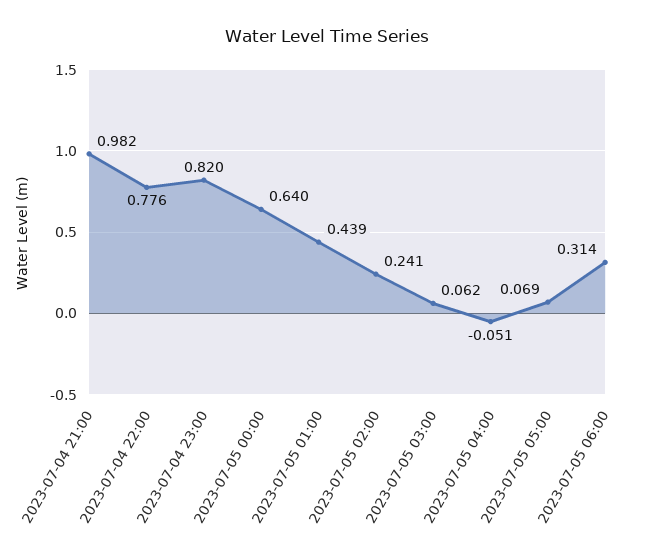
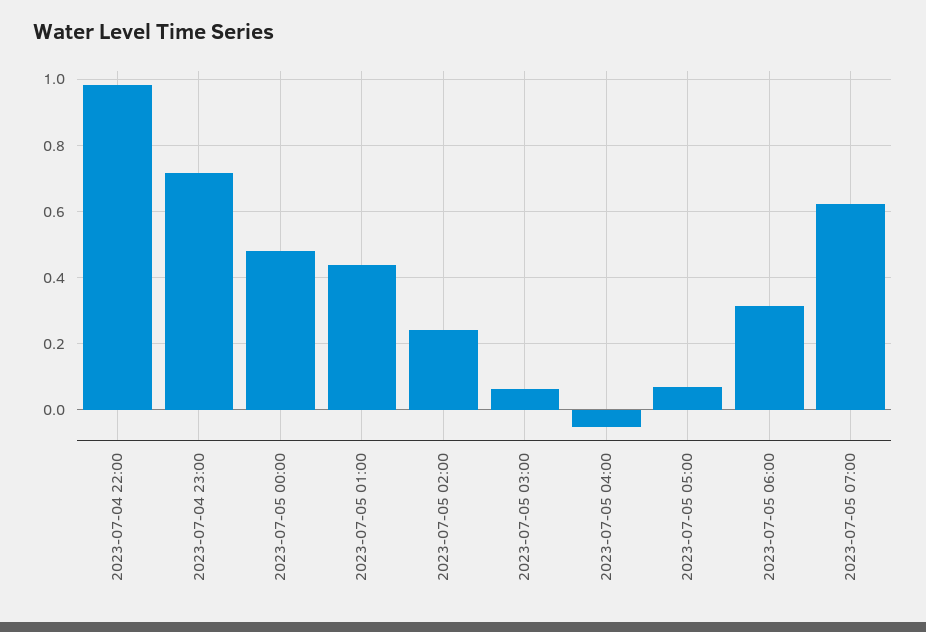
2023-07-04 21:00: 0.982 -> none
2023-07-04 22:00: 0.776 -> 0.98
2023-07-04 23:00: 0.82 -> 0.72
2023-07-05 00:00: 0.64 -> 0.48
2023-07-05 07:00: none -> 0.62

